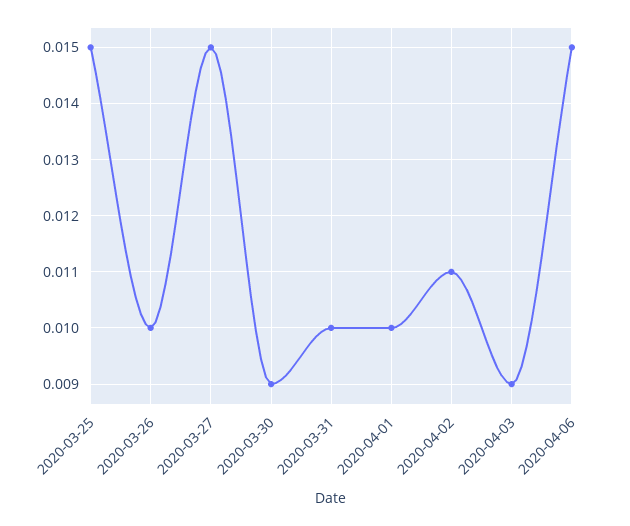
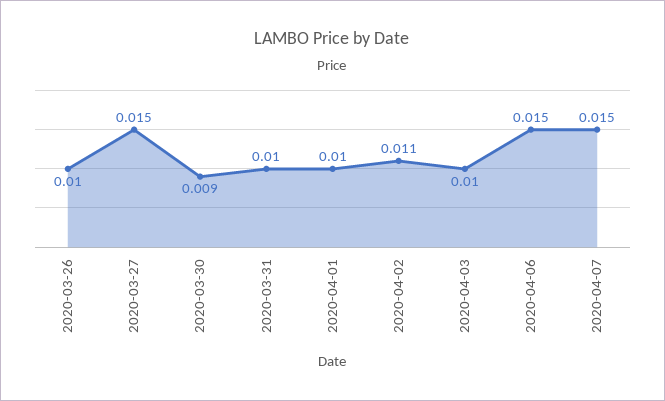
2020-03-25: 0.015 -> none
2020-04-03: 0.009 -> 0.01
2020-04-07: none -> 0.015

